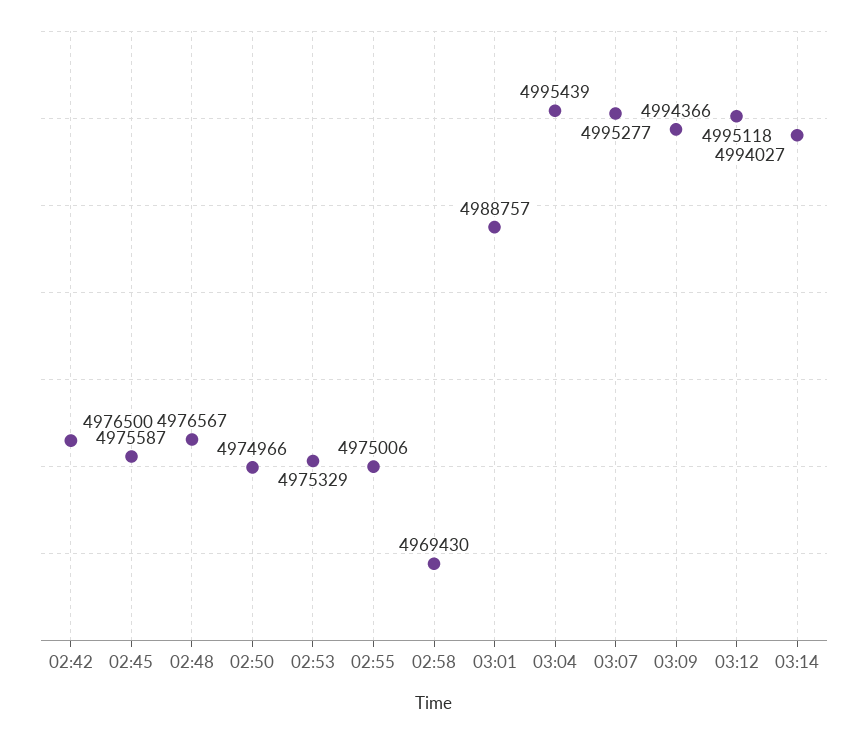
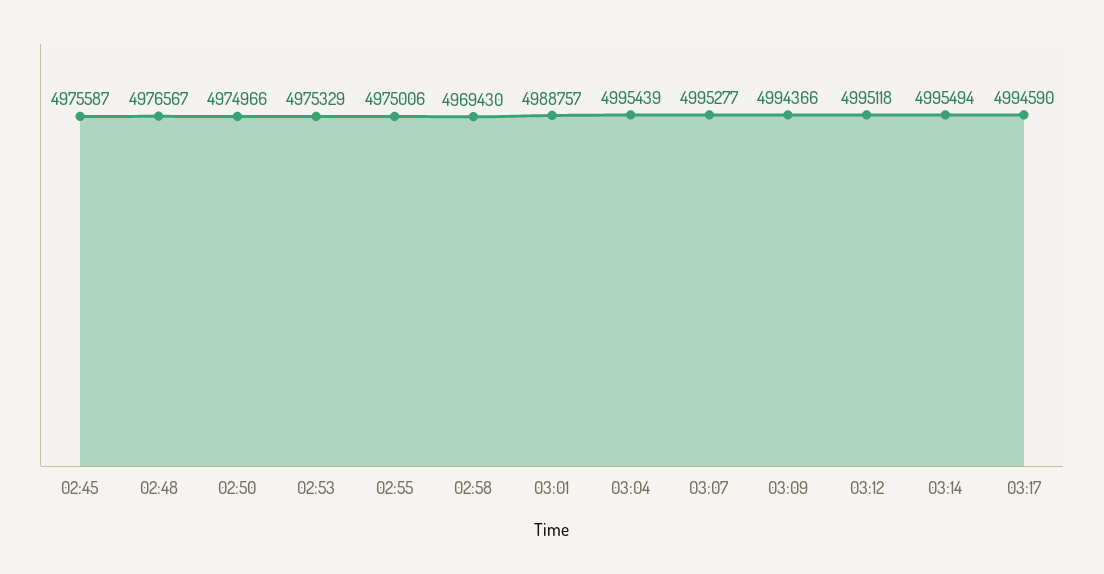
02:42: 4976500 -> none
03:14: 4994027 -> 4995494
03:17: none -> 4994590

